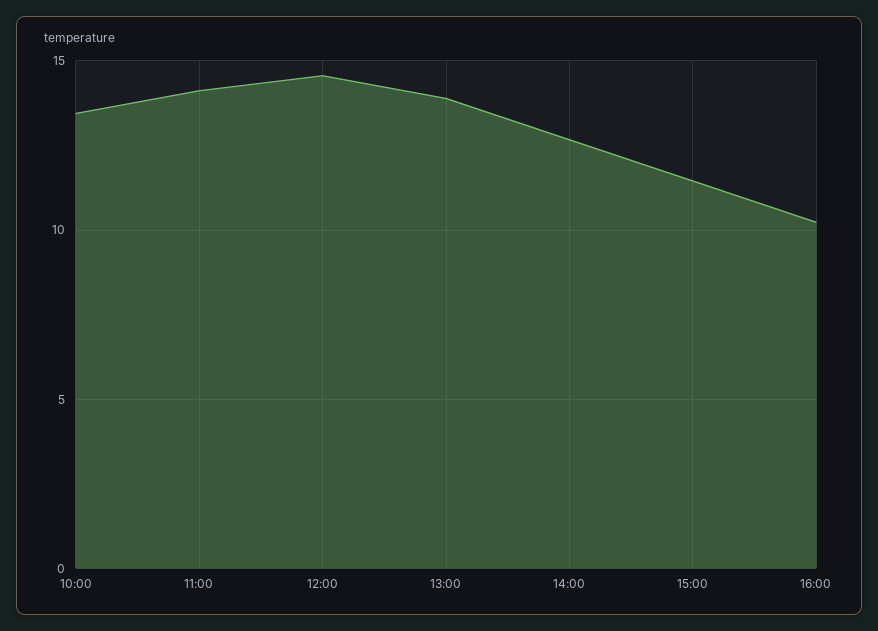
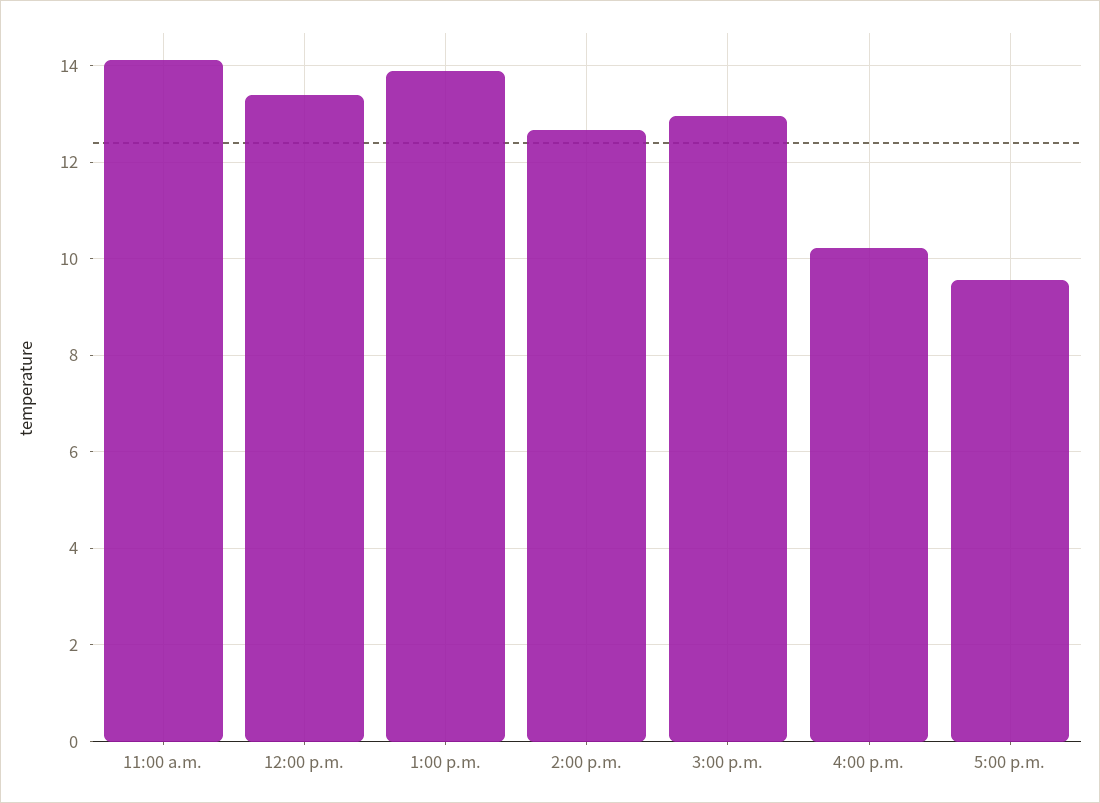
10:00: 13.5 -> none
12:00: 14.5 -> 13.4
15:00: 11.5 -> 13
5:00 p.m.: none -> 9.6

